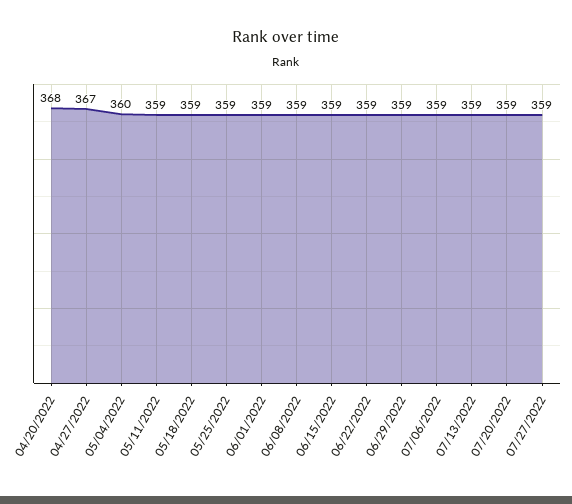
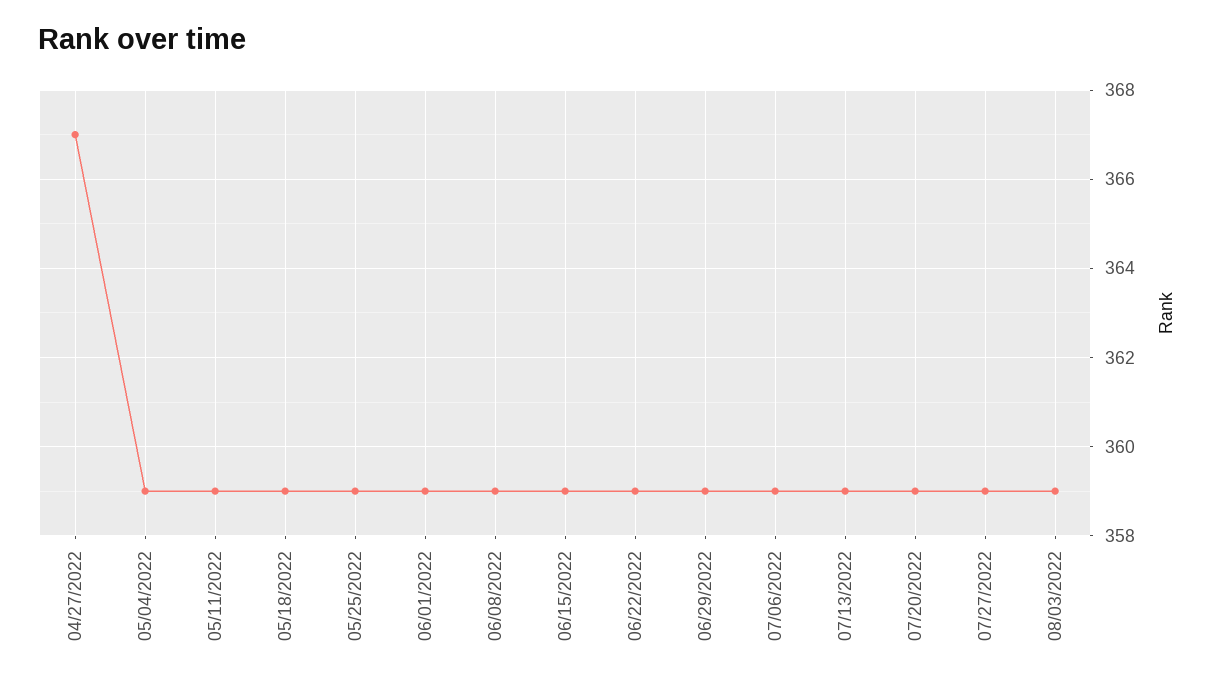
04/20/2022: 368 -> none
05/04/2022: 360 -> 359
08/03/2022: none -> 359

